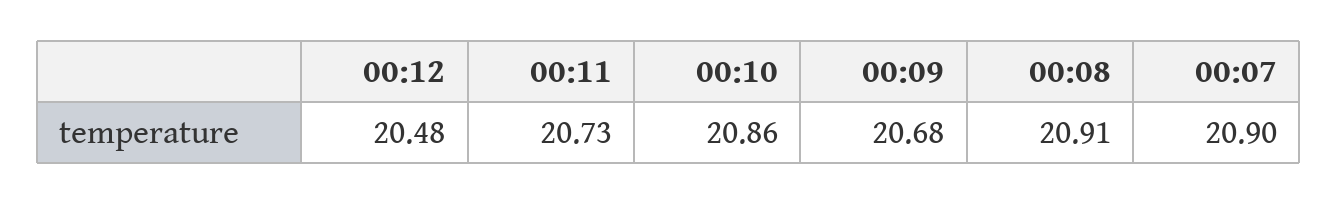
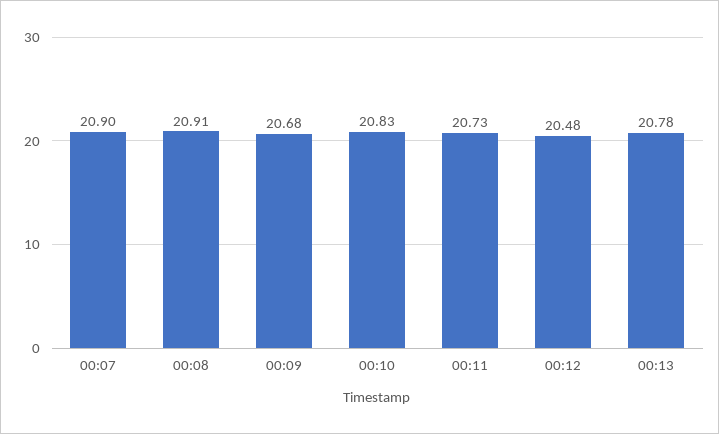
00:10: 20.86 -> 20.83
00:13: none -> 20.78

